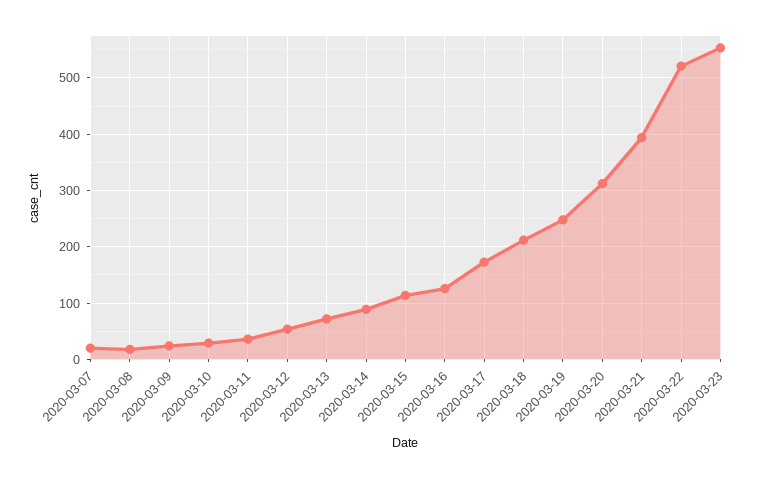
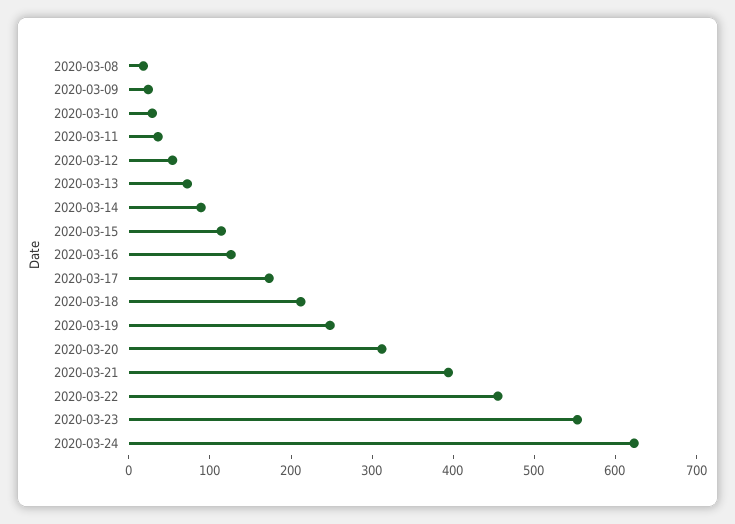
2020-03-07: 20 -> none
2020-03-22: 520 -> 460
2020-03-24: none -> 620

